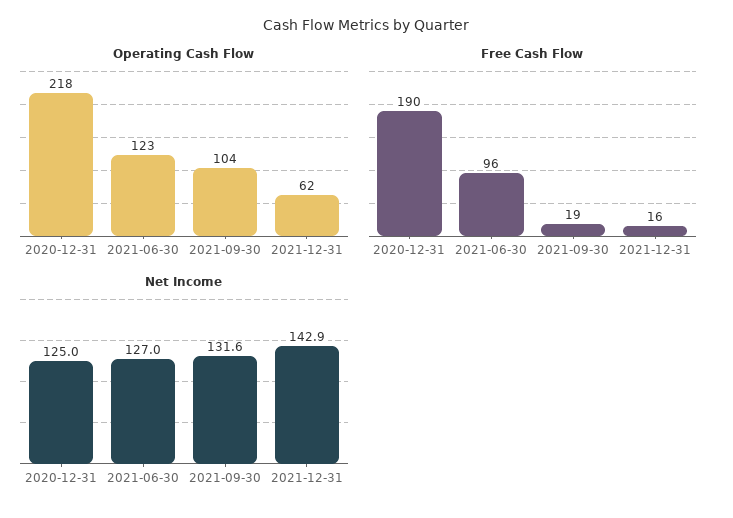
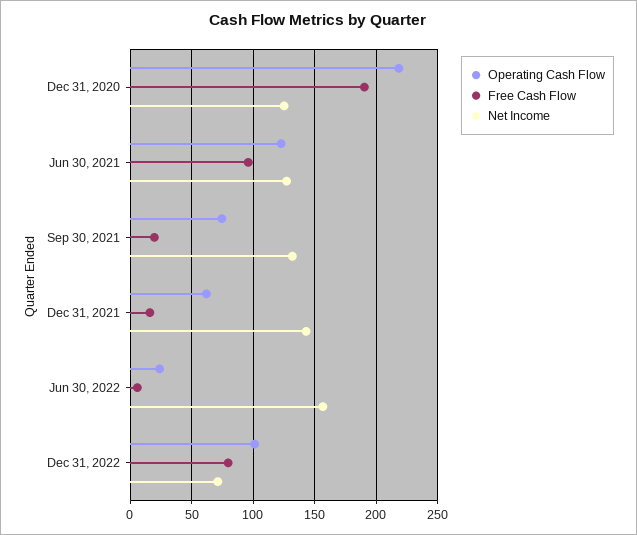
Operating Cash Flow, 2021-09-30: 104 -> 75
Operating Cash Flow, Jun 30, 2022: none -> 25
Free Cash Flow, Jun 30, 2022: none -> 5
Net Income, Jun 30, 2022: none -> 155
Operating Cash Flow, Dec 31, 2022: none -> 100
Free Cash Flow, Dec 31, 2022: none -> 80
Net Income, Dec 31, 2022: none -> 70

